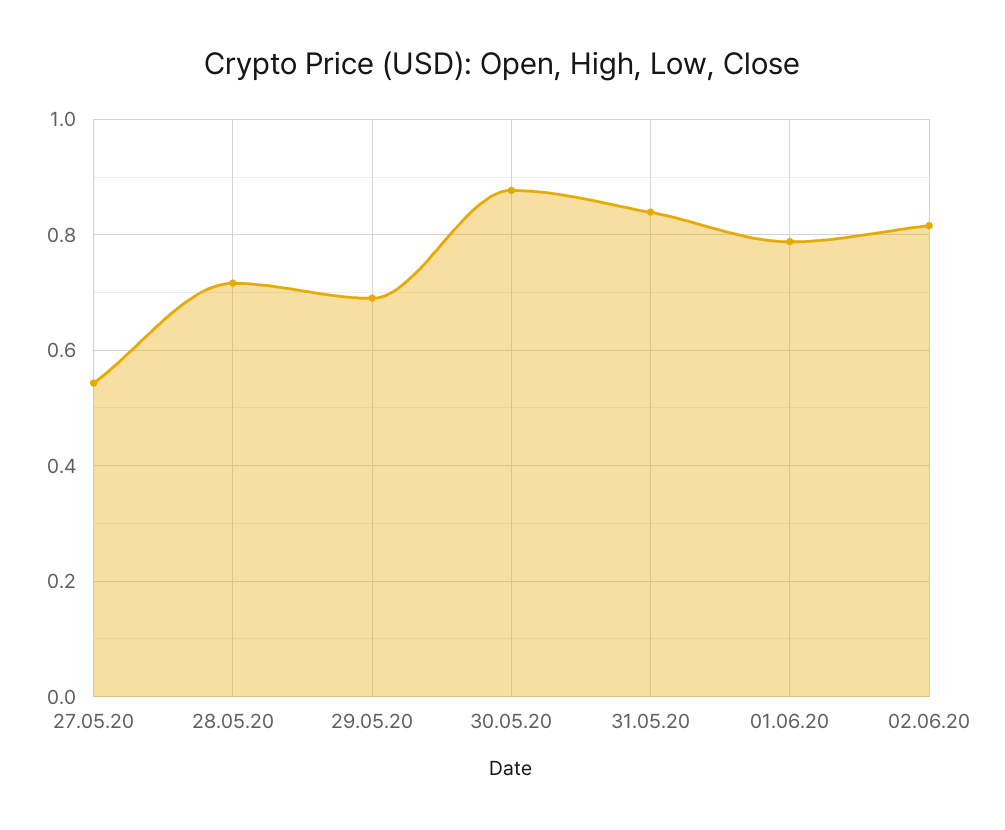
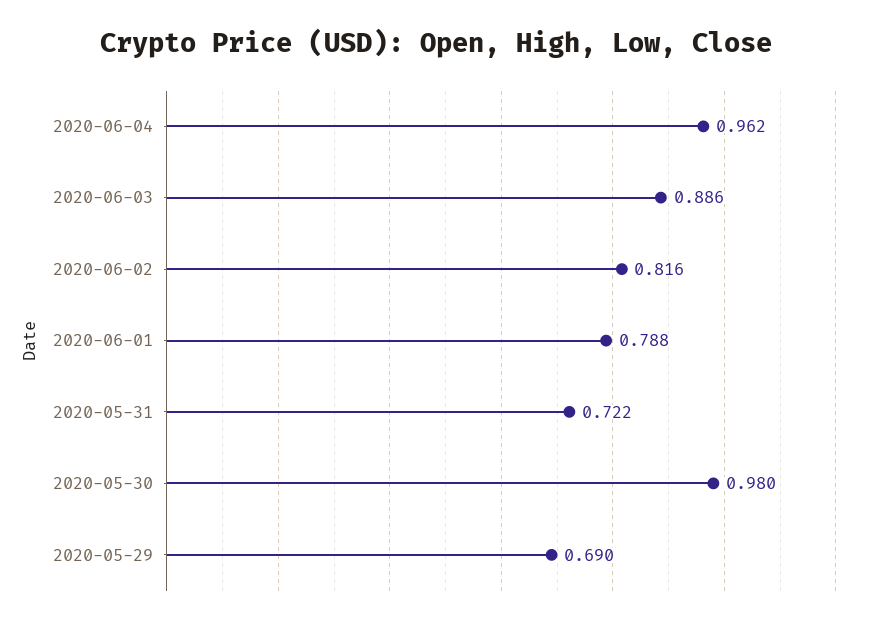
27.05.20: 0.54 -> none
28.05.20: 0.72 -> none
30.05.20: 0.88 -> 0.98
31.05.20: 0.84 -> 0.722
2020-06-04: none -> 0.962
2020-06-03: none -> 0.886

